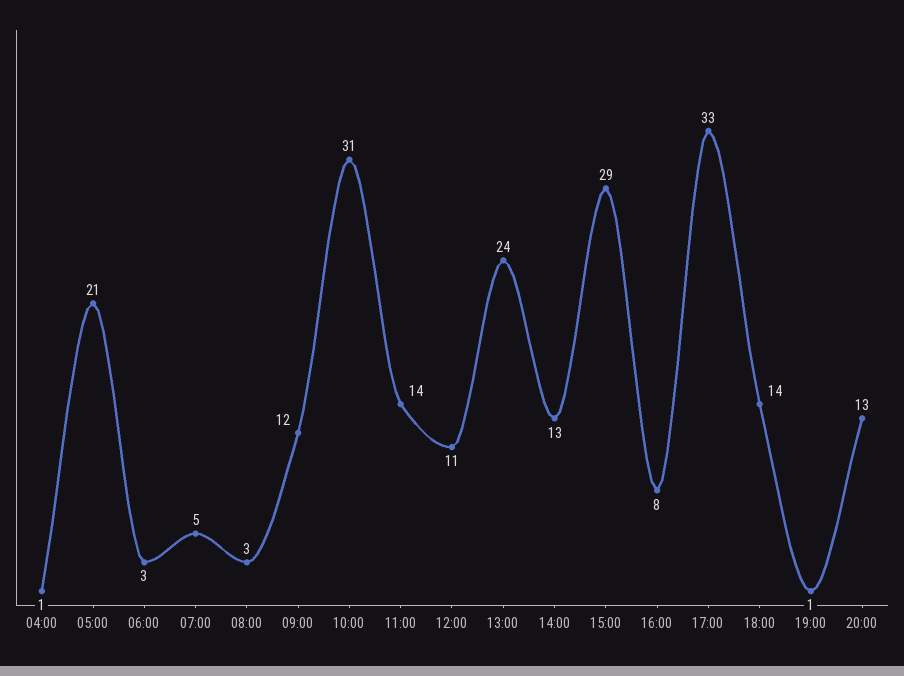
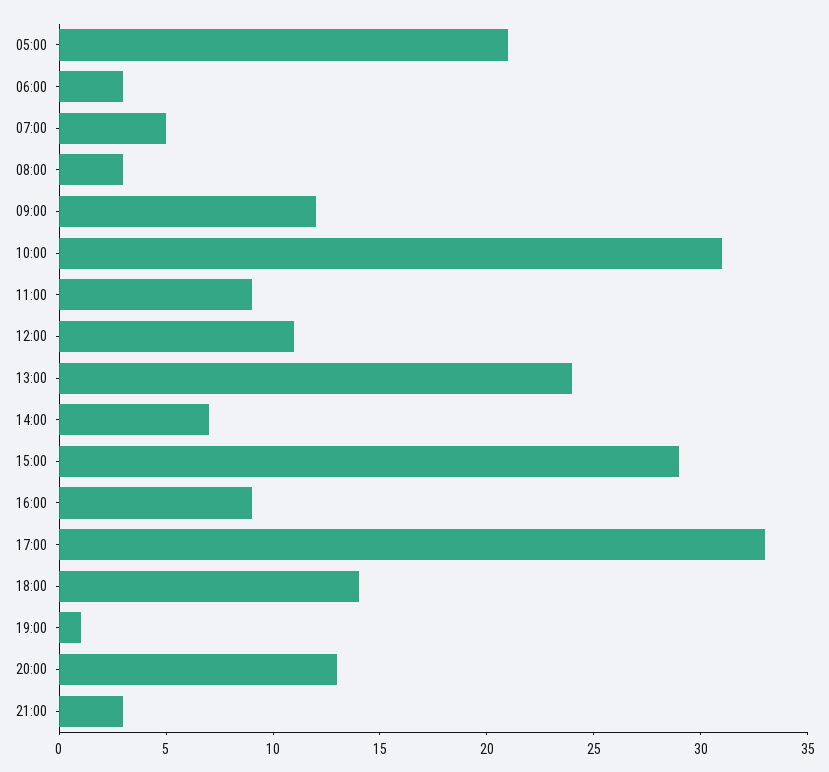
04:00: 1 -> none
11:00: 14 -> 9
14:00: 13 -> 7
16:00: 8 -> 9
21:00: none -> 3

